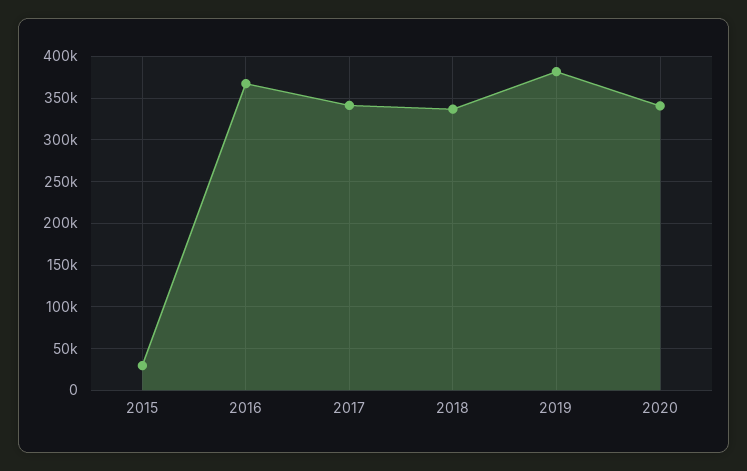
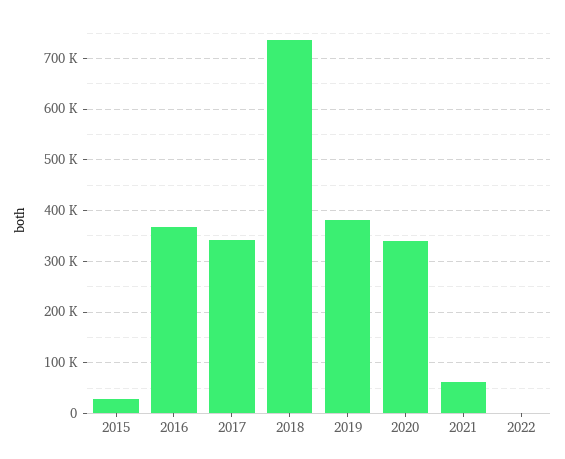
2018: 340000 -> 740000
2021: none -> 60000
2022: none -> 0

